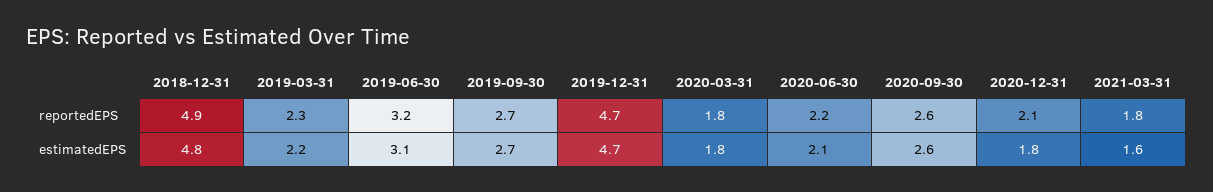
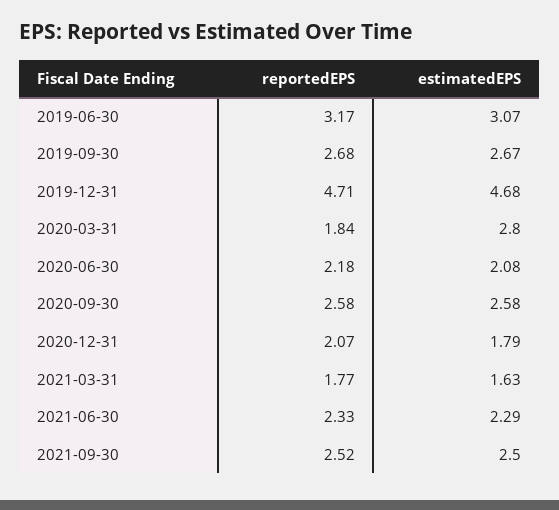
2018-12-31, reportedEPS: 4.9 -> none
2019-03-31, reportedEPS: 2.3 -> none
2018-12-31, estimatedEPS: 4.8 -> none
2019-03-31, estimatedEPS: 2.2 -> none
2020-03-31, estimatedEPS: 1.8 -> 2.8
2021-06-30, reportedEPS: none -> 2.33
2021-06-30, estimatedEPS: none -> 2.29
2021-09-30, reportedEPS: none -> 2.52
2021-09-30, estimatedEPS: none -> 2.5

